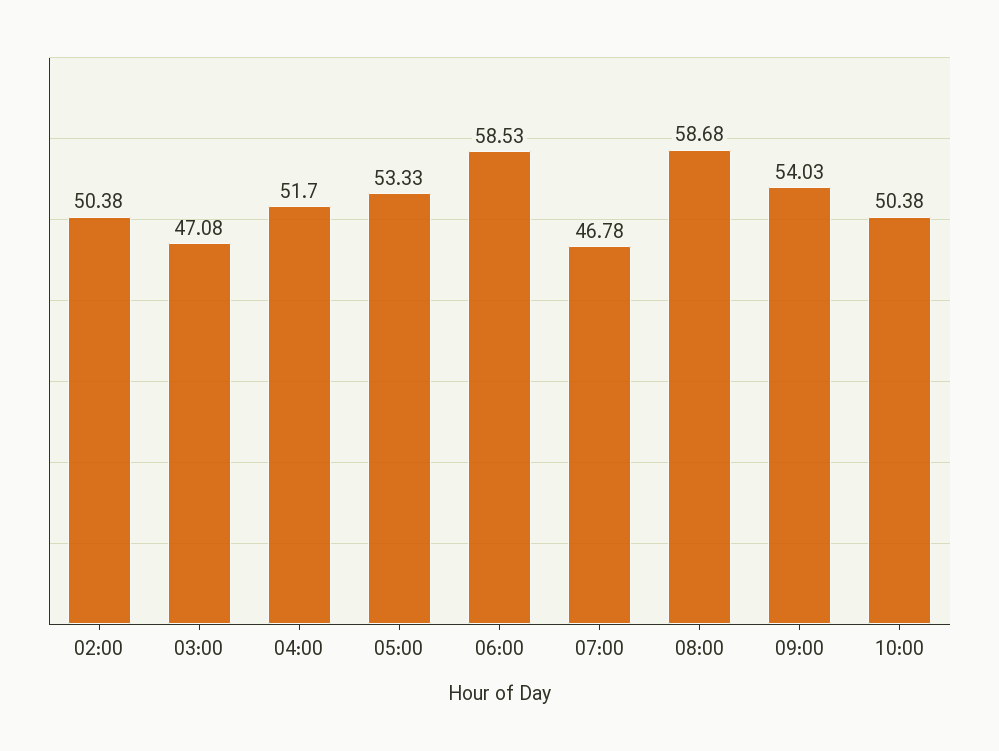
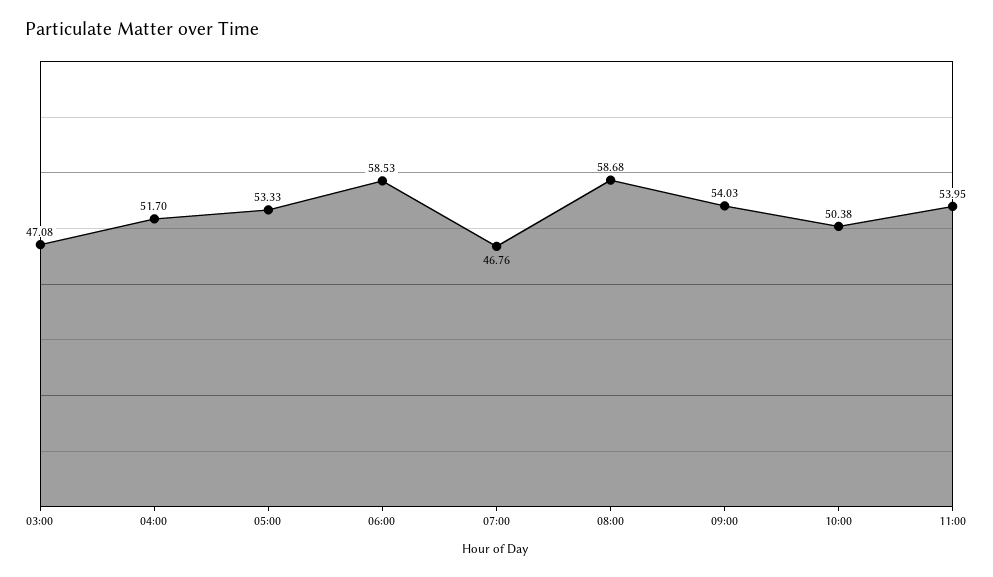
02:00: 50.38 -> none
07:00: 46.78 -> 46.76
11:00: none -> 53.95

